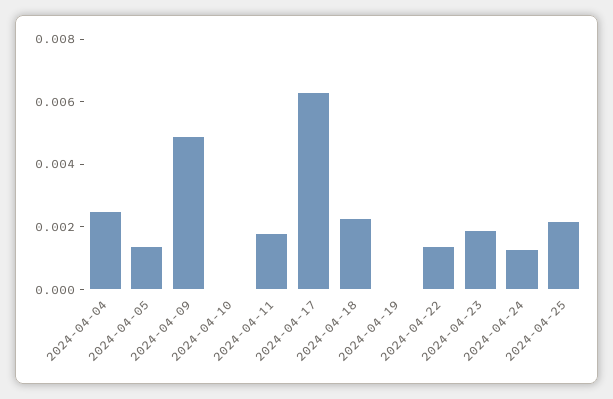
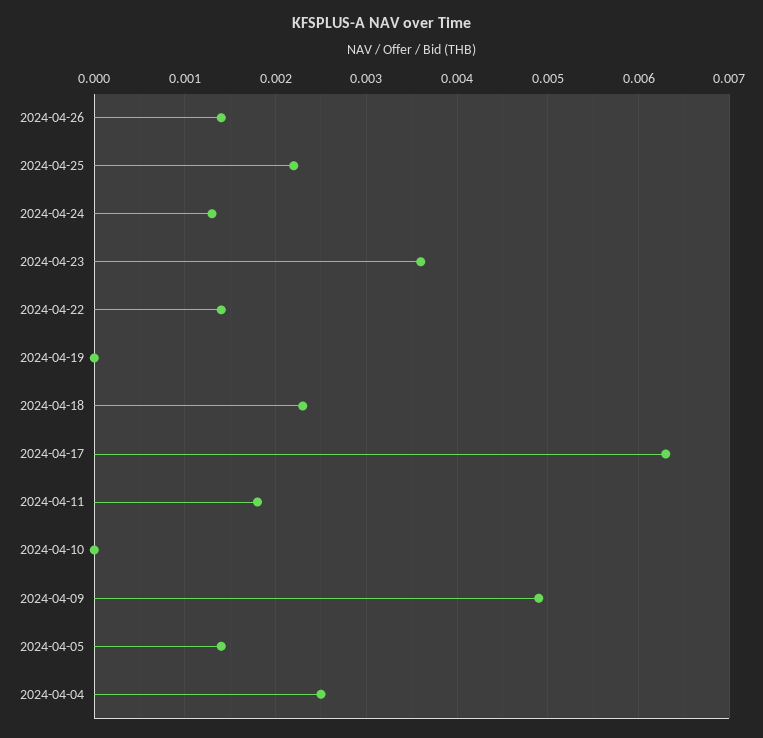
2024-04-23: 0.002 -> 0.0036
2024-04-26: none -> 0.0014

